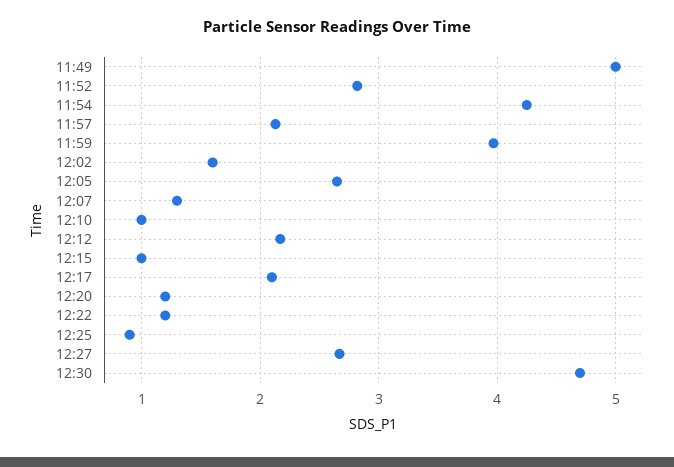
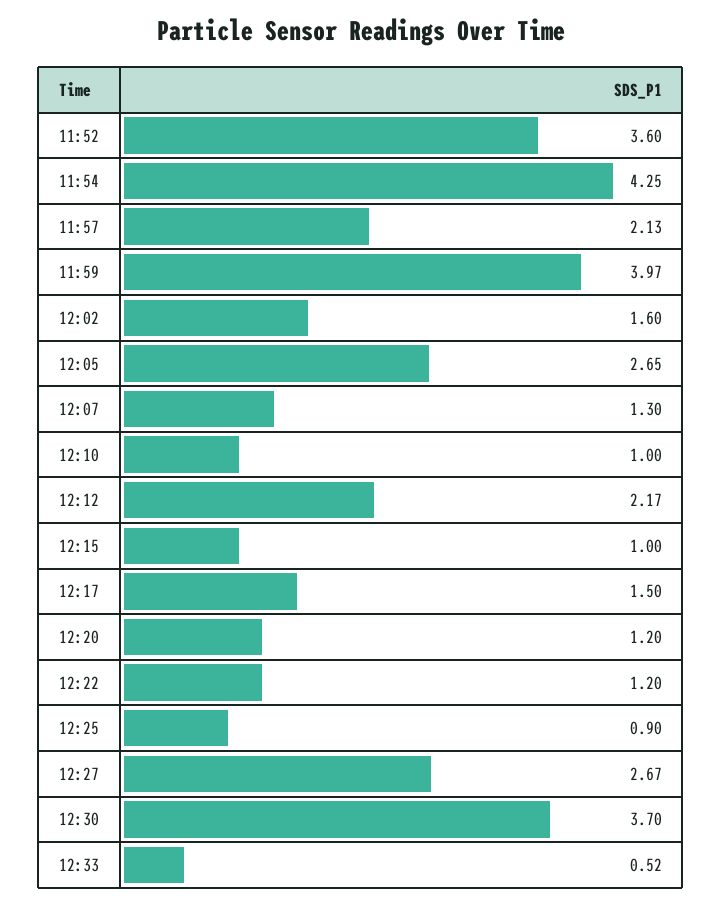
11:49: 5 -> none
11:52: 2.8 -> 3.6
12:17: 2.1 -> 1.5
12:30: 4.7 -> 3.7
12:33: none -> 0.52

